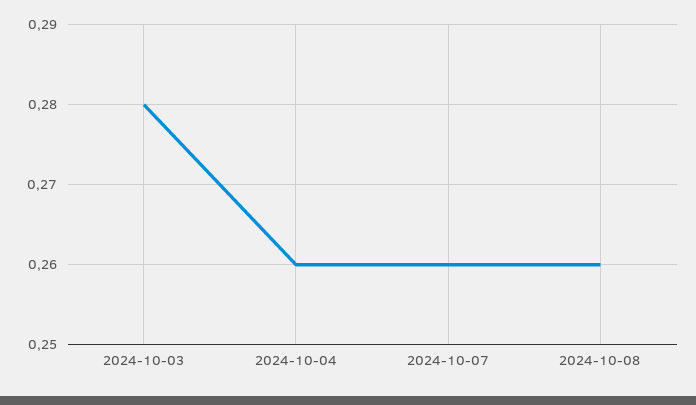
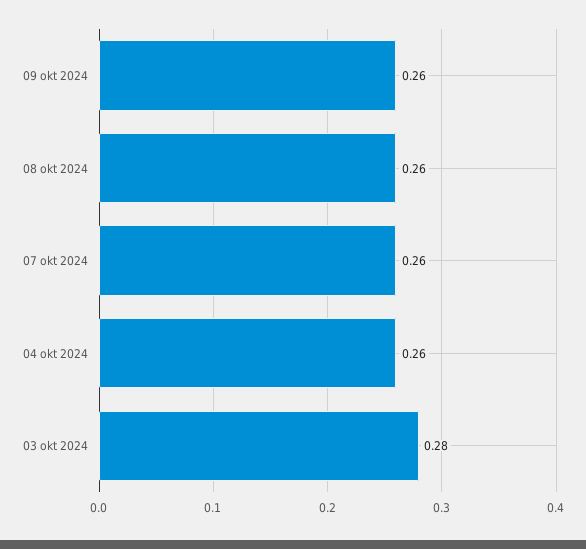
09 okt 2024: none -> 0.26

